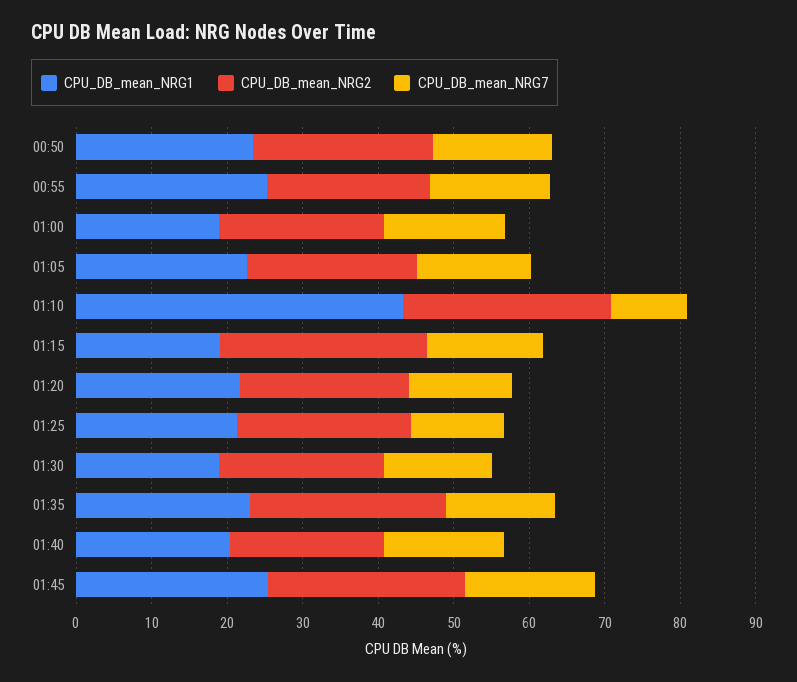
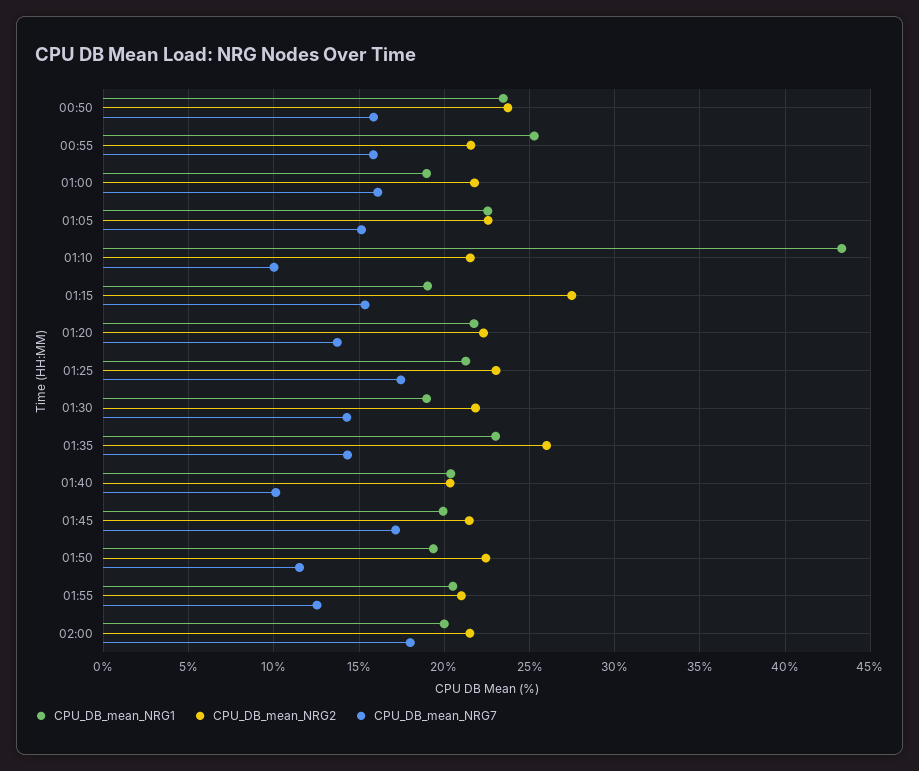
CPU_DB_mean_NRG2, 01:10: 28 -> 21.5
CPU_DB_mean_NRG7, 01:25: 12 -> 17.5
CPU_DB_mean_NRG7, 01:40: 16 -> 10
CPU_DB_mean_NRG1, 01:45: 26 -> 20
CPU_DB_mean_NRG2, 01:45: 26 -> 21.5
CPU_DB_mean_NRG1, 01:50: none -> 19.5
CPU_DB_mean_NRG2, 01:50: none -> 22.5
CPU_DB_mean_NRG7, 01:50: none -> 11.5
CPU_DB_mean_NRG1, 01:55: none -> 20.5
CPU_DB_mean_NRG2, 01:55: none -> 21
CPU_DB_mean_NRG7, 01:55: none -> 12.5
CPU_DB_mean_NRG1, 02:00: none -> 20
CPU_DB_mean_NRG2, 02:00: none -> 21.5
CPU_DB_mean_NRG7, 02:00: none -> 18

